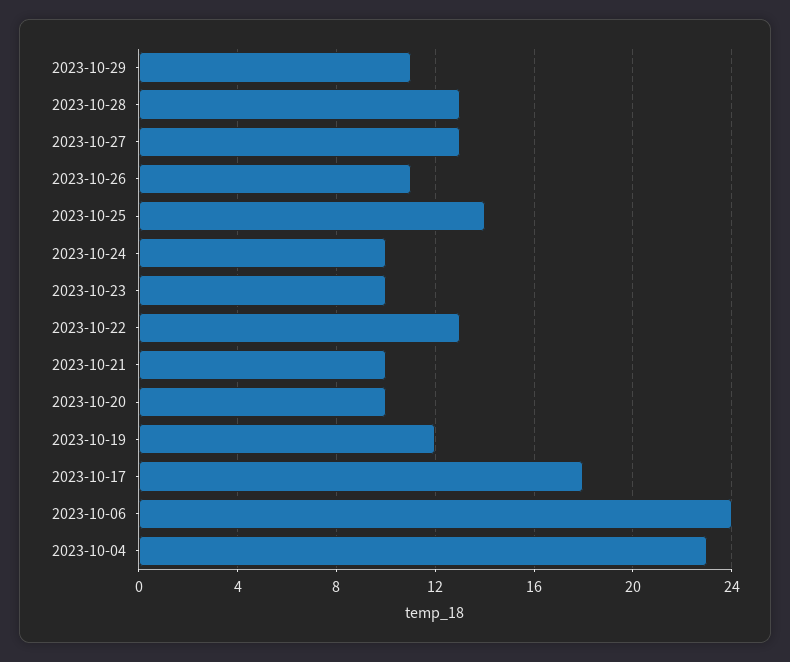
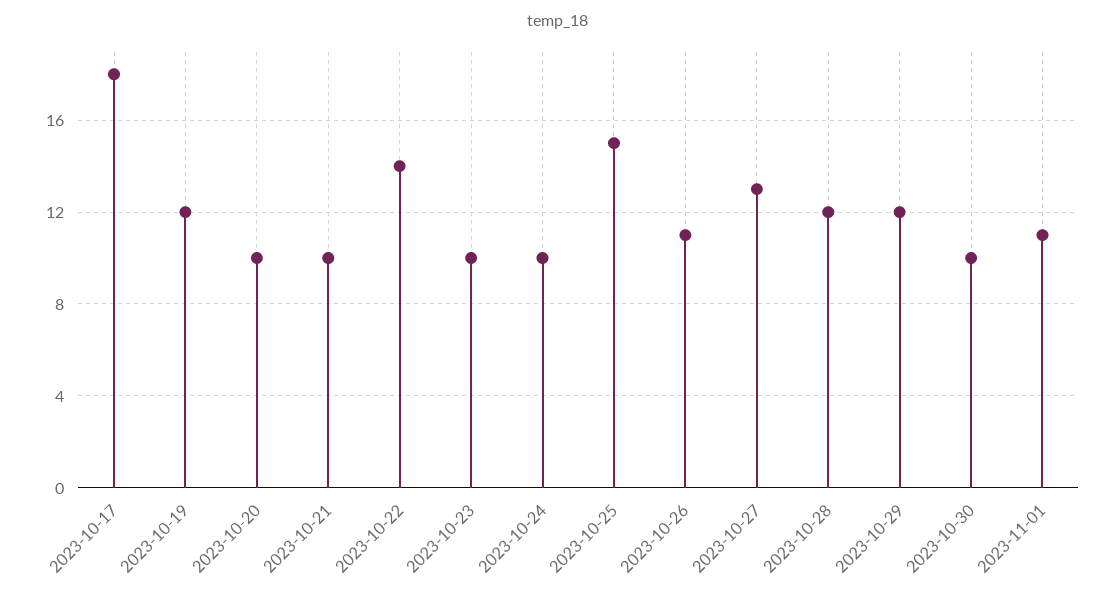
2023-10-29: 11 -> 12
2023-10-28: 13 -> 12
2023-10-25: 14 -> 15
2023-10-22: 13 -> 14
2023-10-06: 24 -> none
2023-10-04: 23 -> none
2023-10-30: none -> 10
2023-11-01: none -> 11

